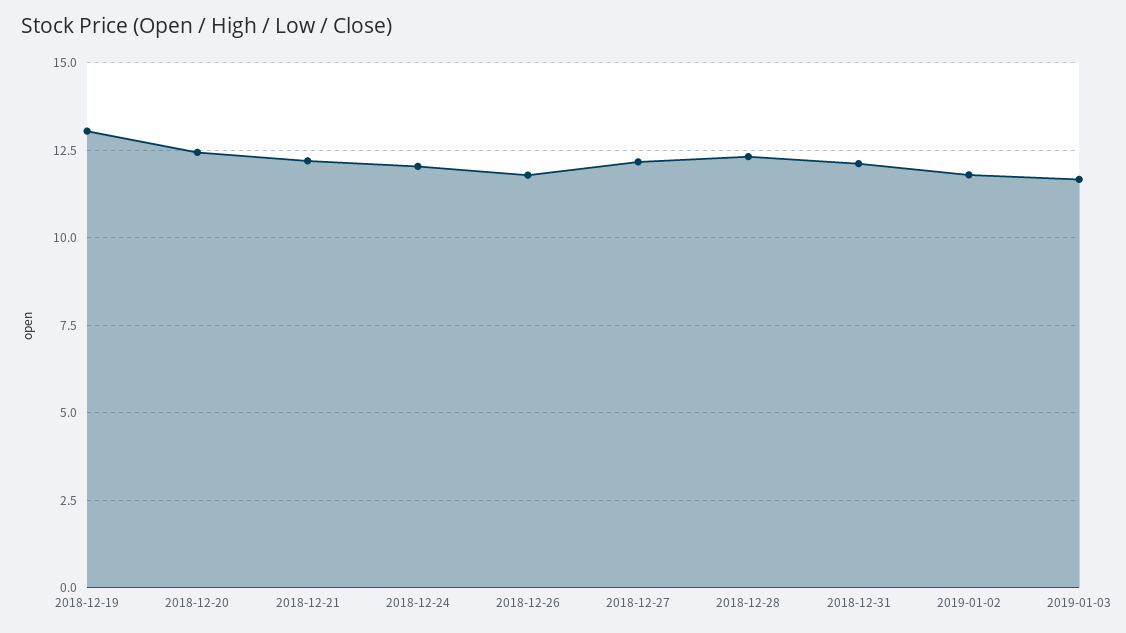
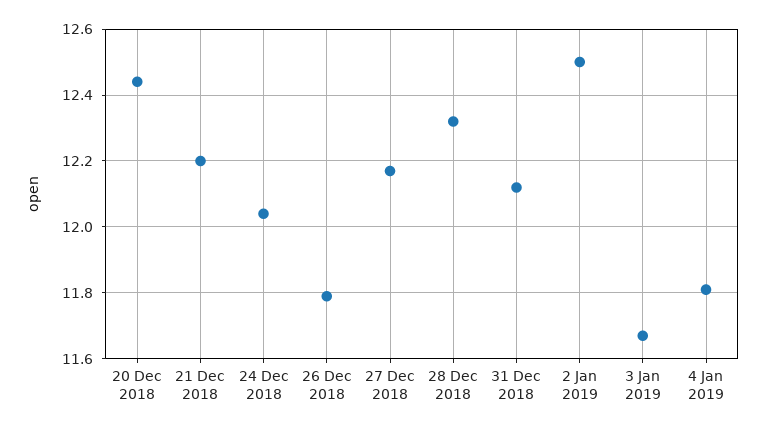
2018-12-19: 13 -> none
2019-01-02: 11.75 -> 12.5
4 Jan 2019: none -> 11.8

